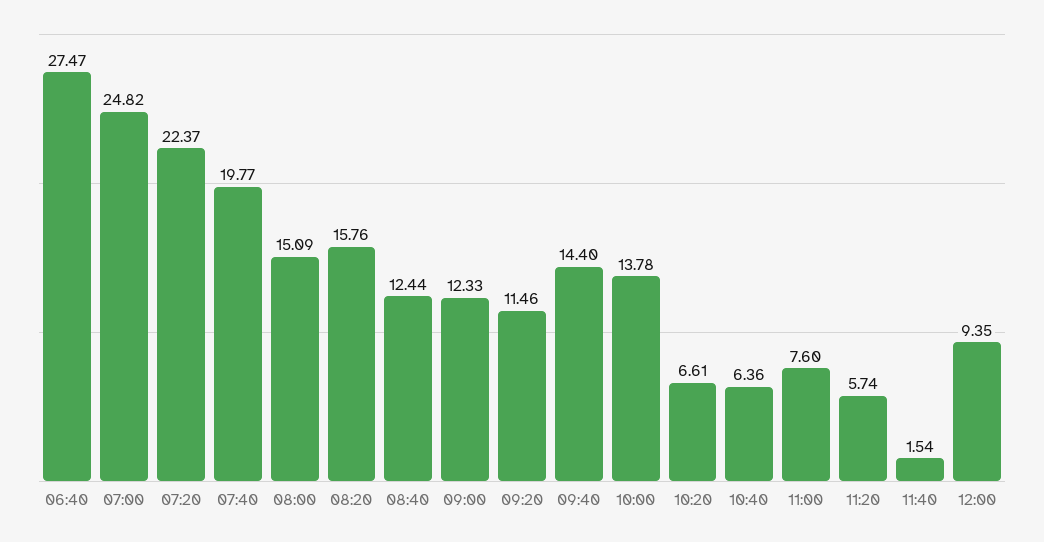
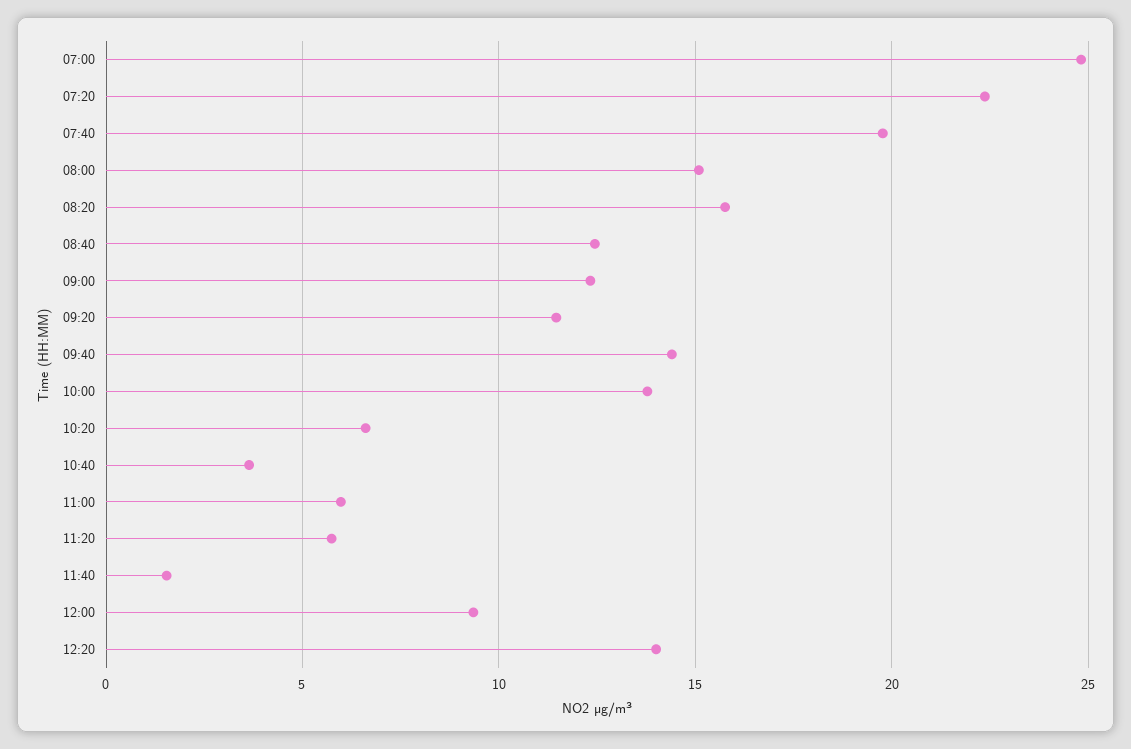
06:40: 27.47 -> none
10:40: 6.36 -> 3.5
11:00: 7.6 -> 6
12:20: none -> 14

